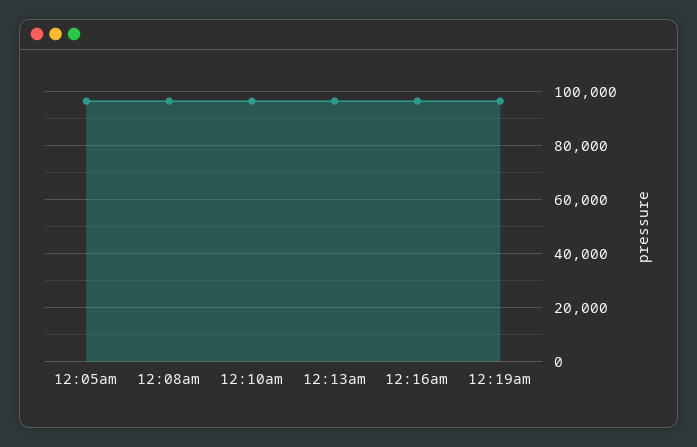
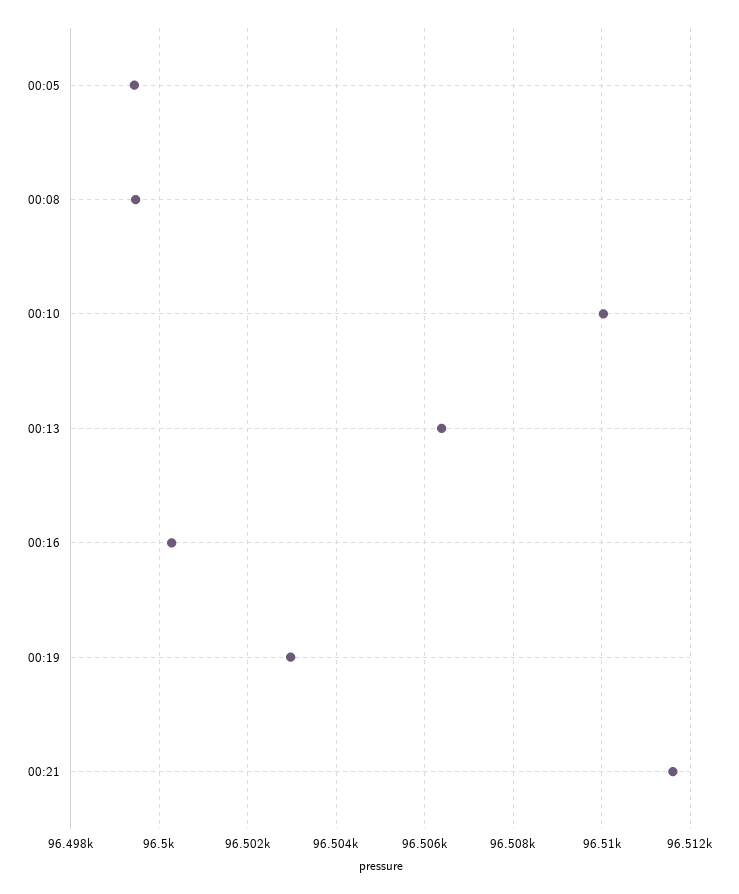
00:21: none -> 96511.6

